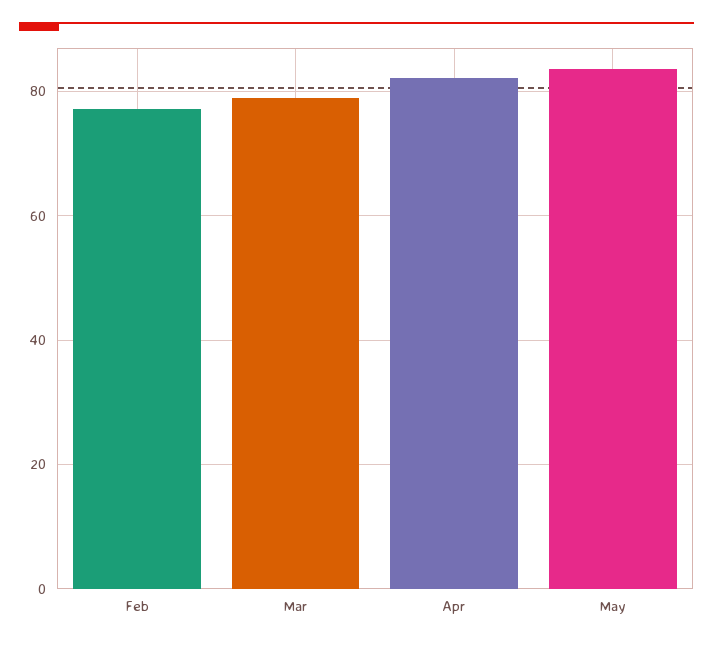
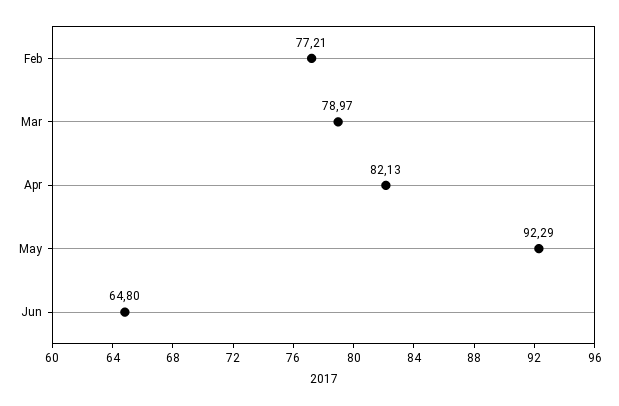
May: 84 -> 92.29
Jun: none -> 64.8

